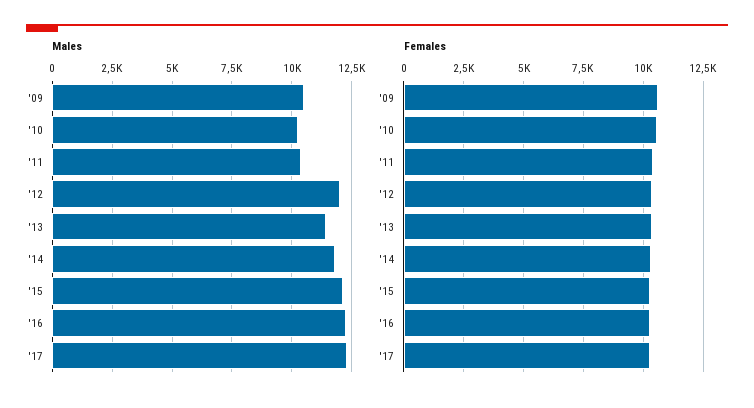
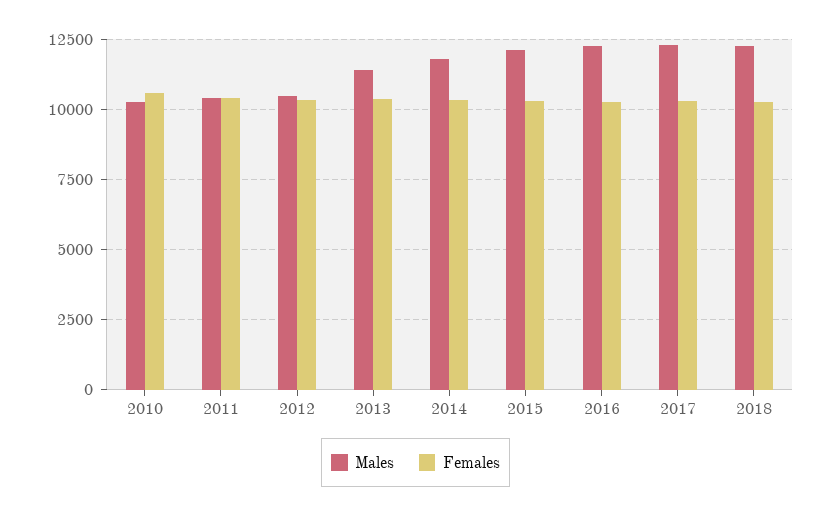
Males, '09: 10500 -> none
Males, '12: 12000 -> 10500
Females, '09: 10500 -> none
Males, 2018: none -> 12250
Females, 2018: none -> 10250

